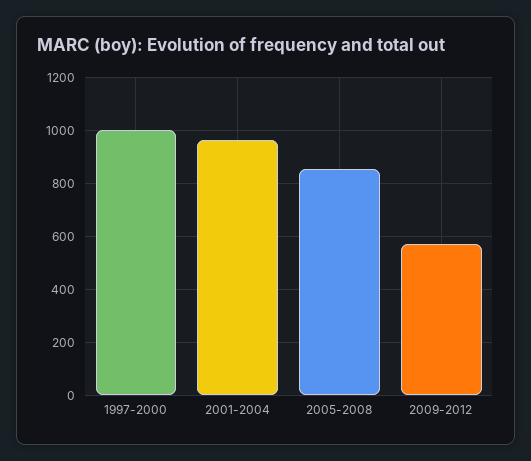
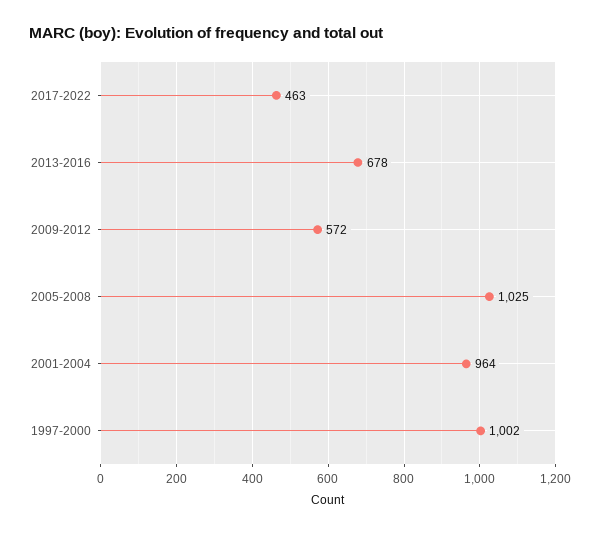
2005-2008: 850 -> 1025
2017-2022: none -> 463
2013-2016: none -> 678

